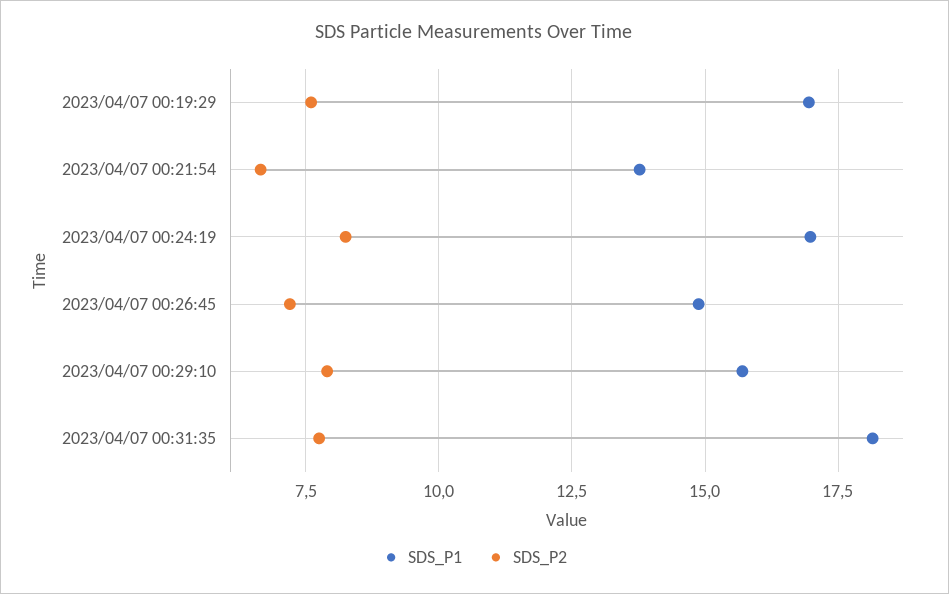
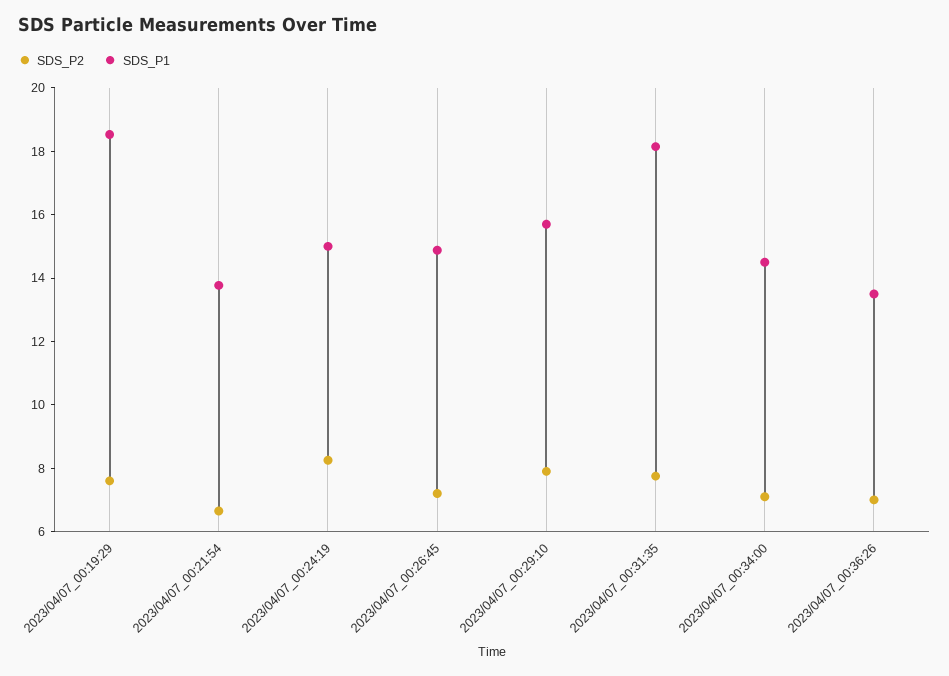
SDS_P1, 2023/04/07 00:19:29: 17 -> 18.5
SDS_P1, 2023/04/07 00:24:19: 17 -> 15
SDS_P2, 2023/04/07_00:34:00: none -> 7
SDS_P1, 2023/04/07_00:34:00: none -> 14.5
SDS_P2, 2023/04/07_00:36:26: none -> 7
SDS_P1, 2023/04/07_00:36:26: none -> 13.5

